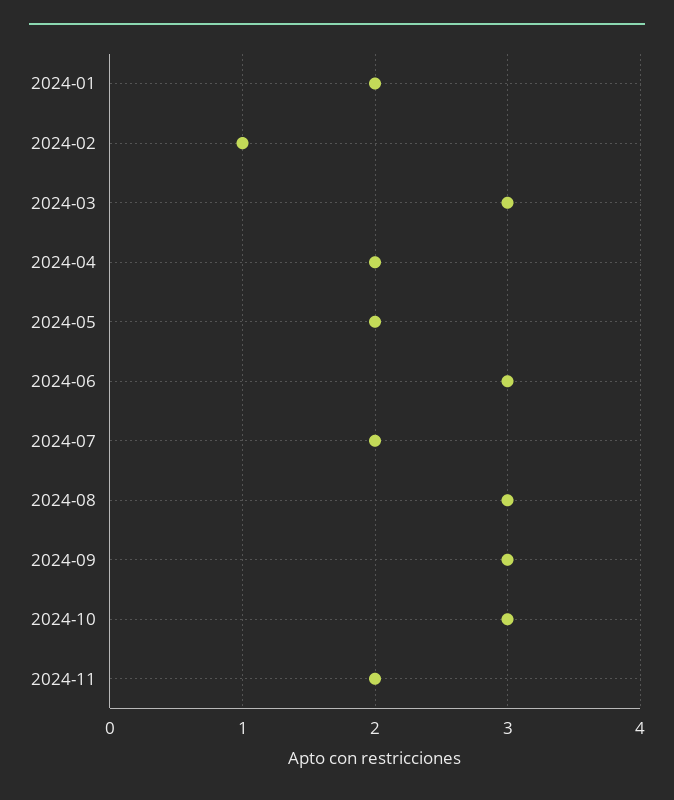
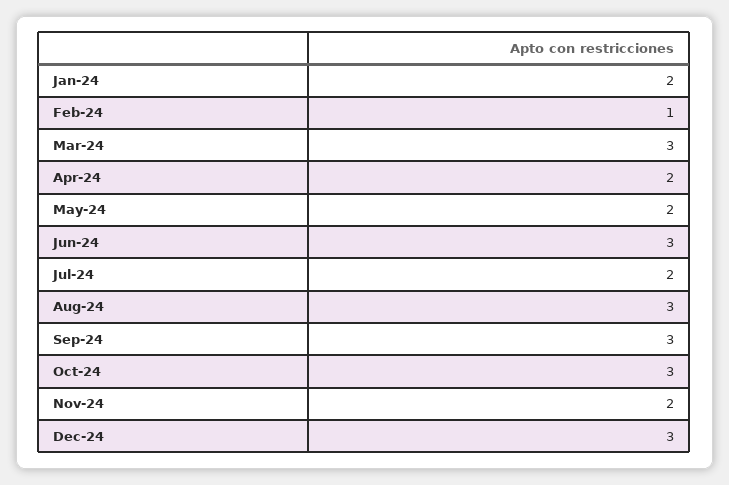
Dec-24: none -> 3

